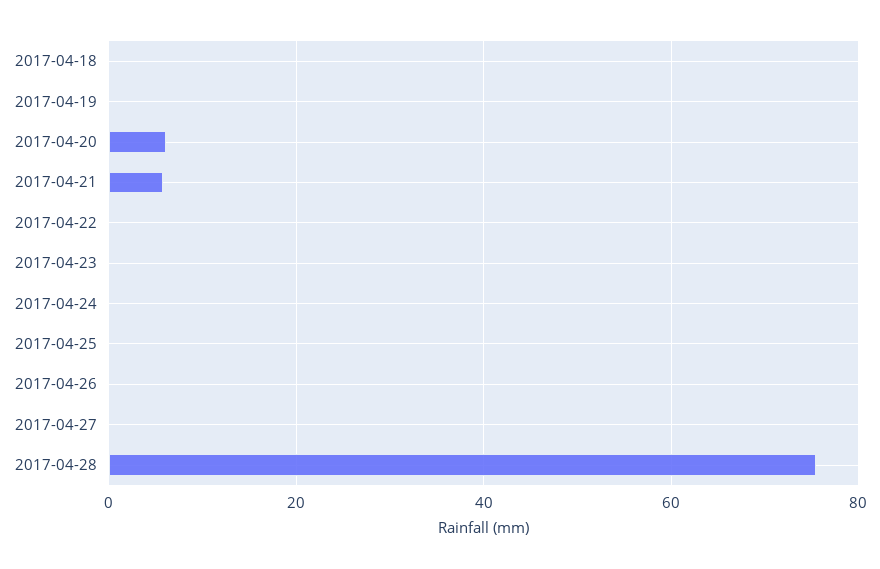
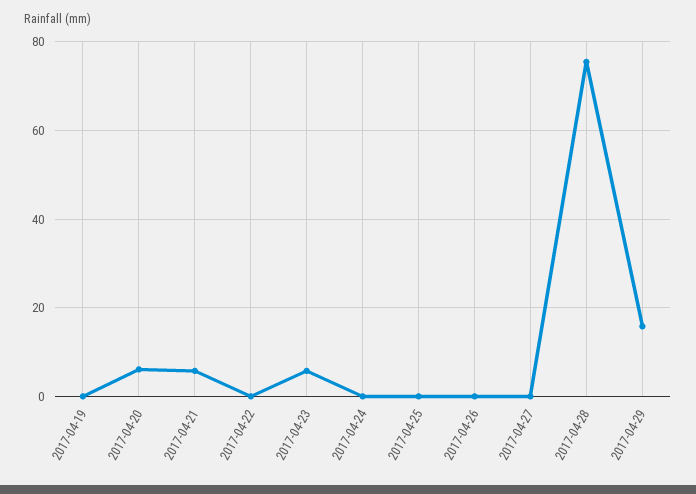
2017-04-18: 0 -> none
2017-04-23: 0 -> 6
2017-04-29: none -> 16

